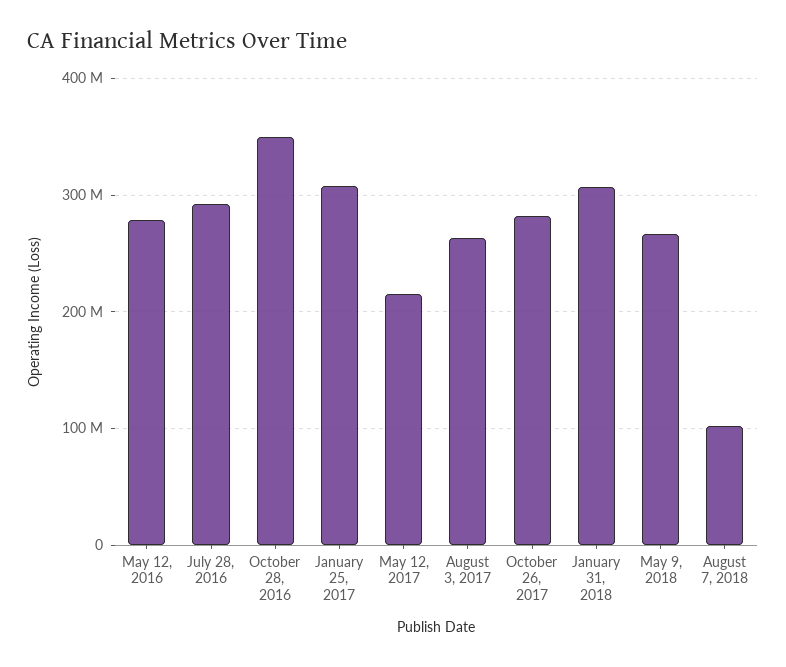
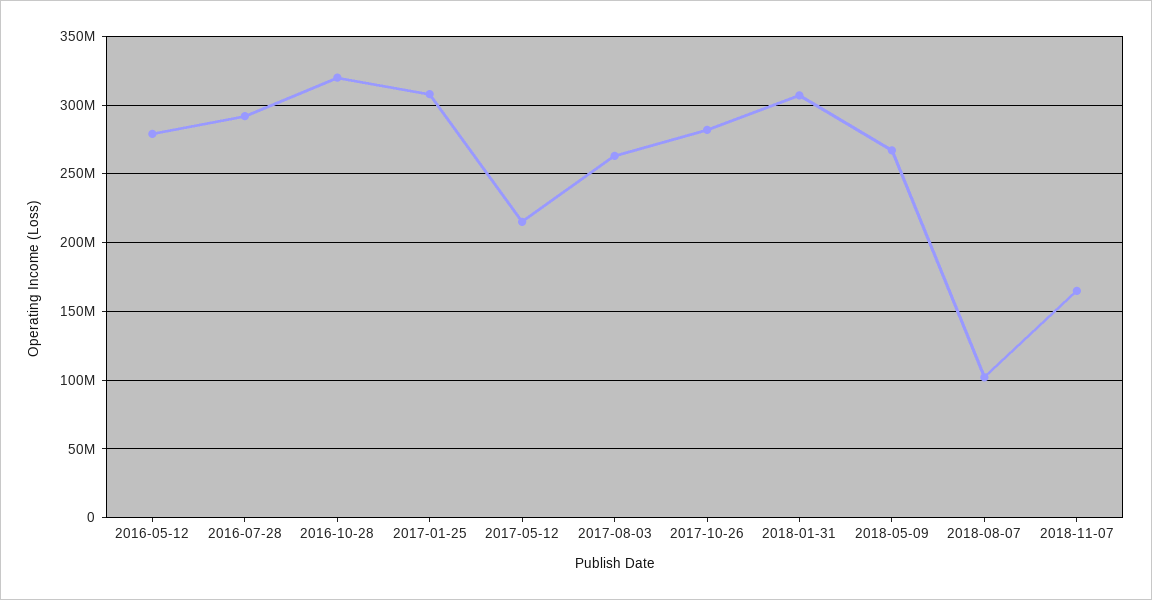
October 28, 2016: 350000000 -> 320000000
2018-11-07: none -> 165000000

